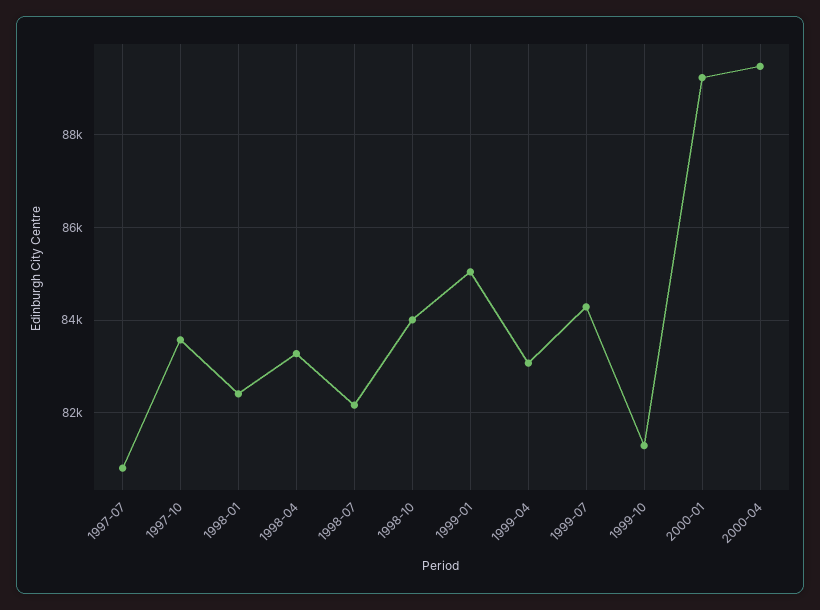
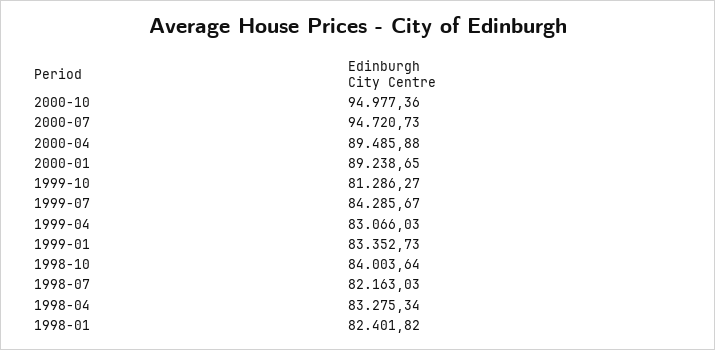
1997-07: 80800 -> none
1997-10: 83600 -> none
1999-01: 85000 -> 83352.73
2000-10: none -> 94977.36
2000-07: none -> 94720.73

